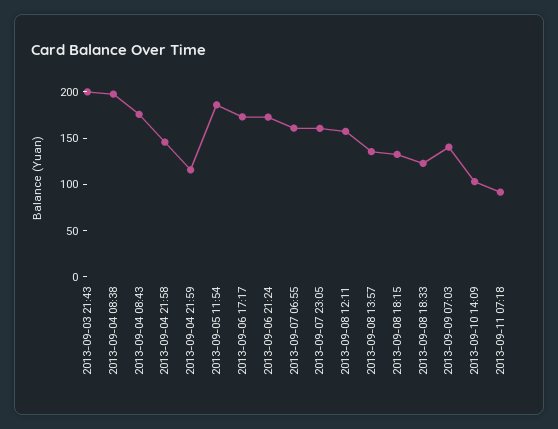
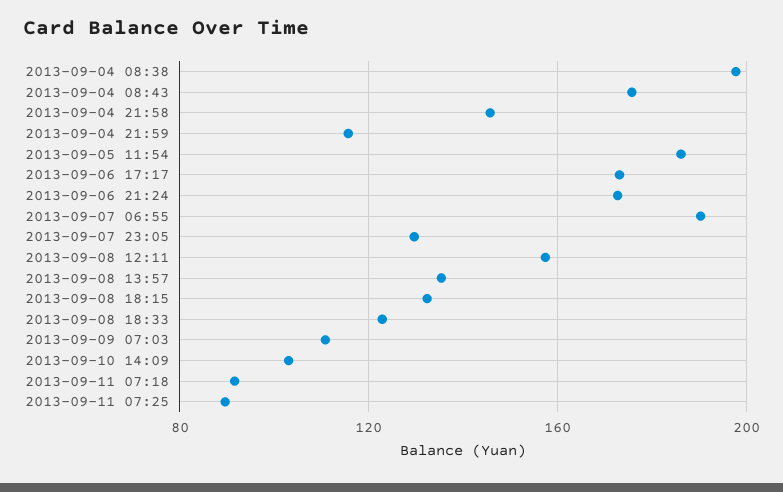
2013-09-03 21:43: 200 -> none
2013-09-07 06:55: 160 -> 190
2013-09-07 23:05: 160 -> 130
2013-09-09 07:03: 140 -> 110
2013-09-11 07:25: none -> 90

